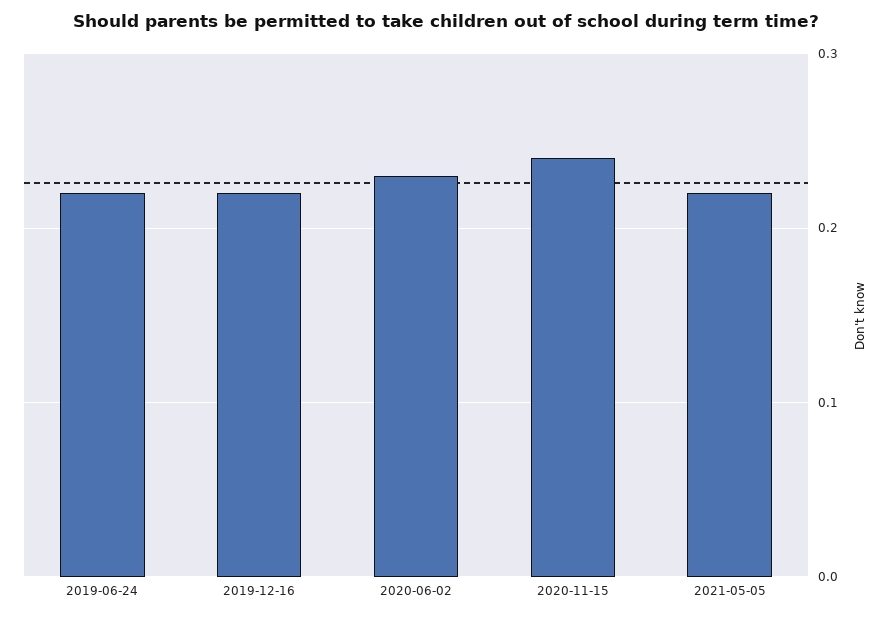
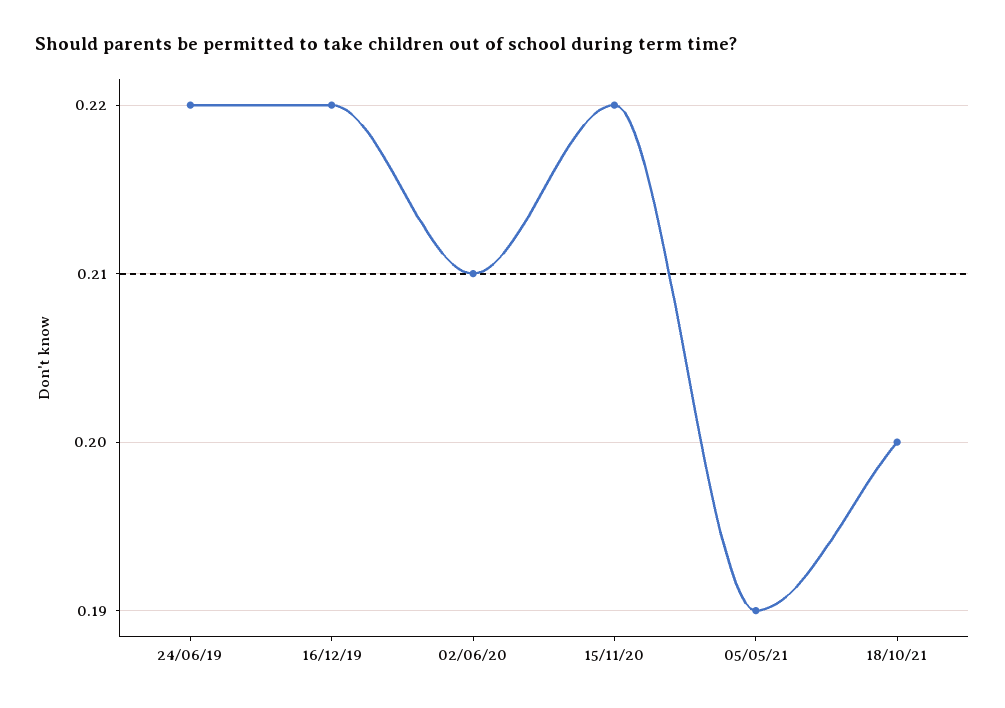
2020-06-02: 0.23 -> 0.21
2020-11-15: 0.24 -> 0.22
2021-05-05: 0.22 -> 0.19
18/10/21: none -> 0.2

